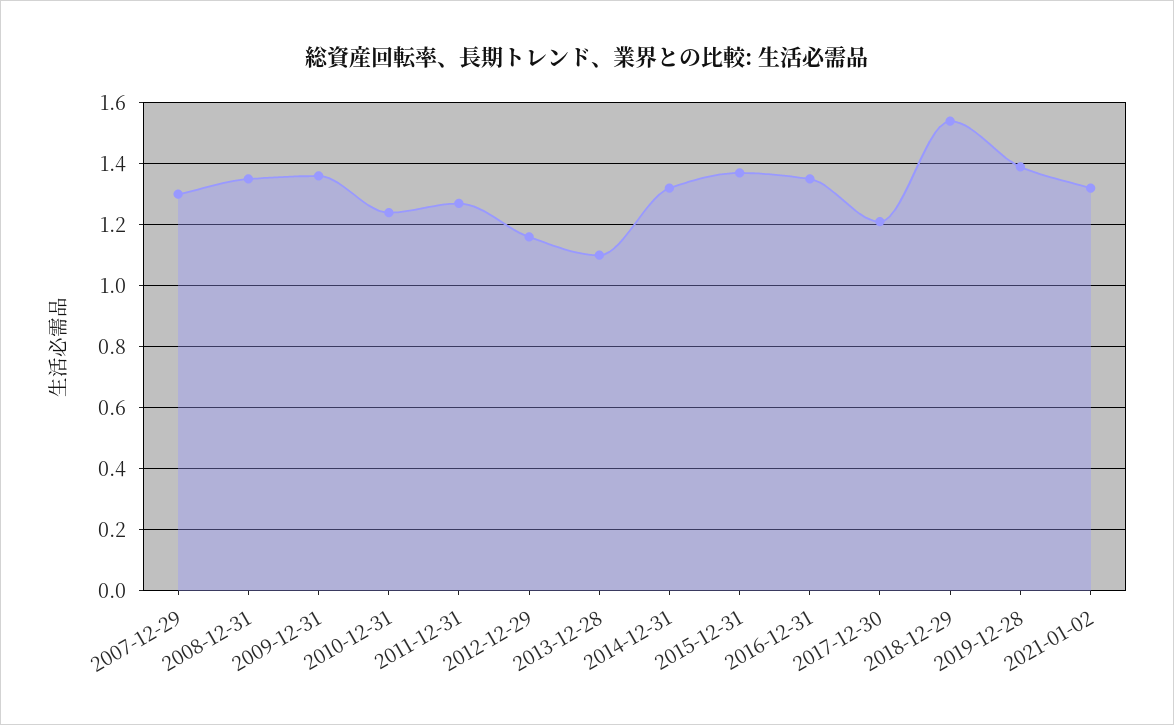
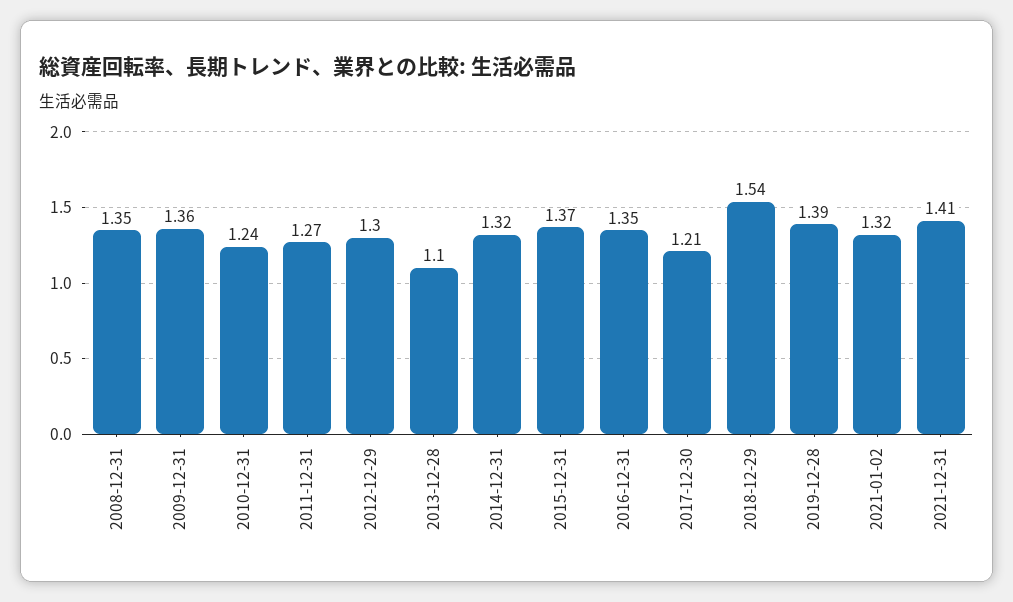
2007-12-29: 1.3 -> none
2012-12-29: 1.15 -> 1.3
2021-12-31: none -> 1.41

